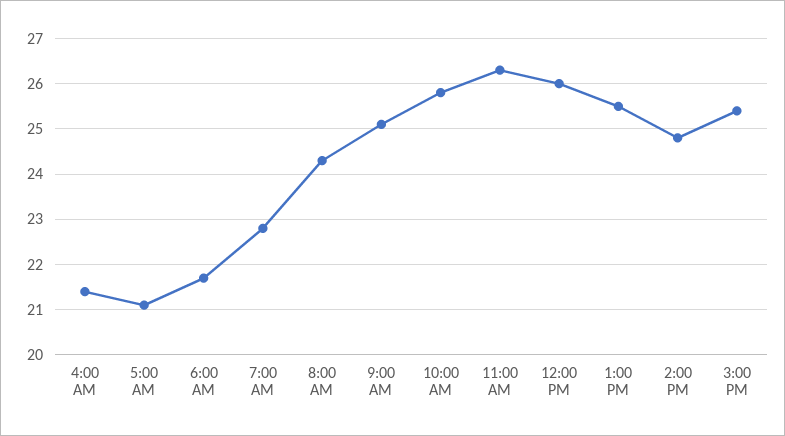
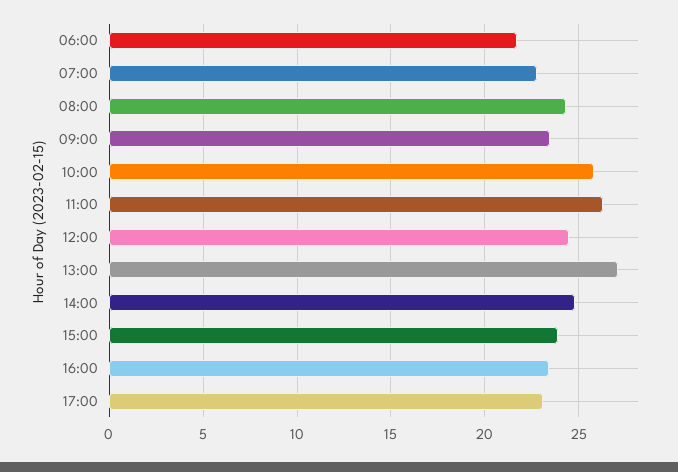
4:00 AM: 21.5 -> none
5:00 AM: 21 -> none
9:00 AM: 25 -> 23.5
12:00 PM: 26 -> 24.5
1:00 PM: 25.5 -> 27
3:00 PM: 25.5 -> 24
16:00: none -> 23.5
17:00: none -> 23

